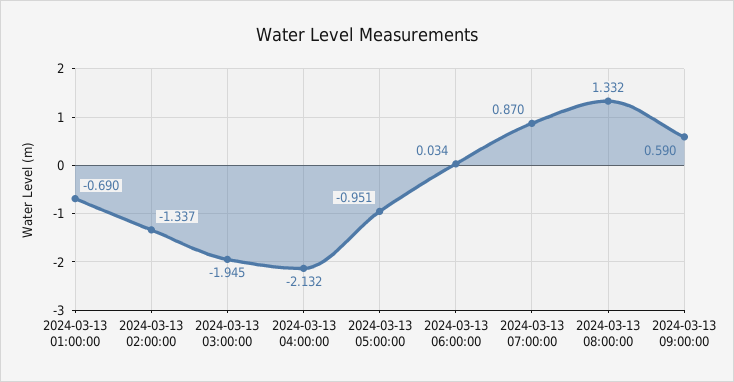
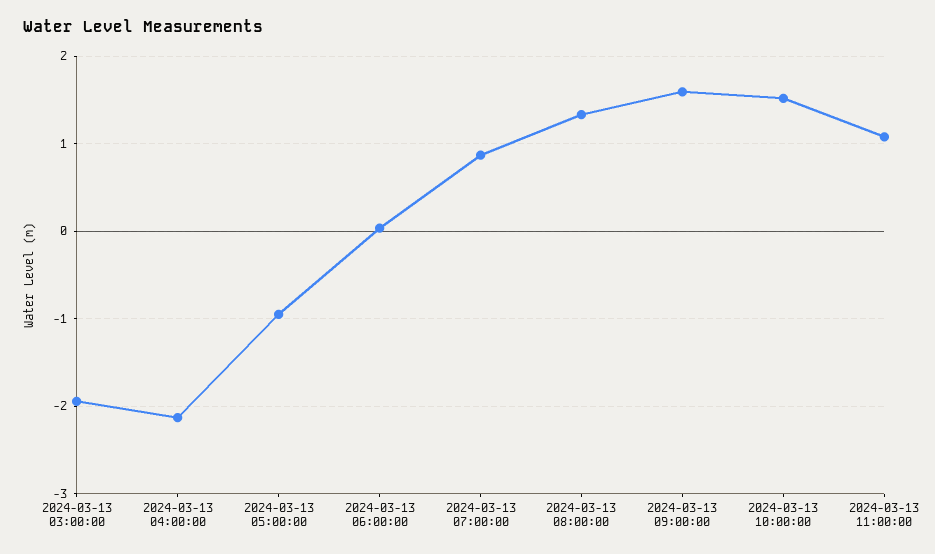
2024-03-13 01:00:00: -0.69 -> none
2024-03-13 02:00:00: -1.337 -> none
2024-03-13 09:00:00: 0.59 -> 1.6
2024-03-13 10:00:00: none -> 1.5
2024-03-13 11:00:00: none -> 1.1

